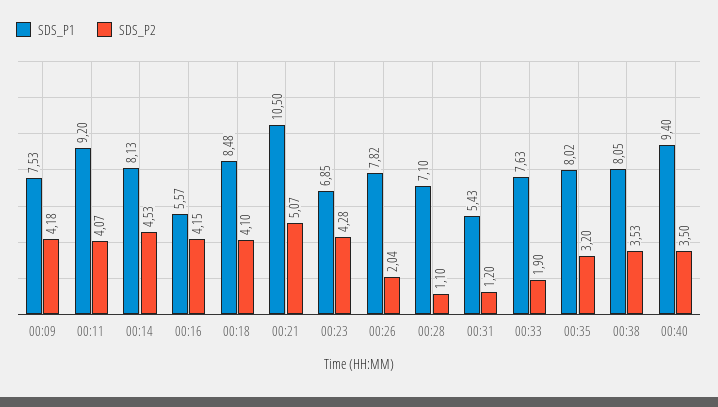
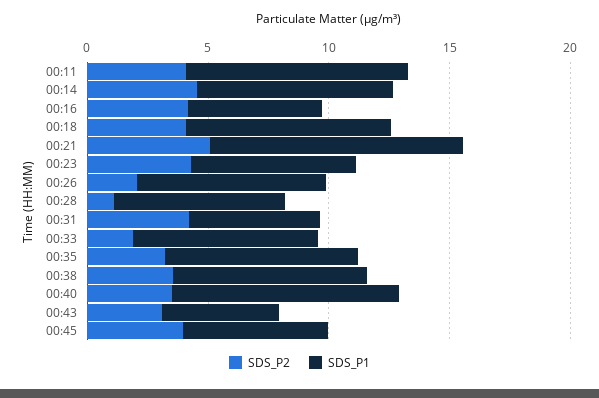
SDS_P1, 00:09: 7.53 -> none
SDS_P2, 00:09: 4.18 -> none
SDS_P2, 00:31: 1.2 -> 4
SDS_P2, 00:43: none -> 3
SDS_P1, 00:43: none -> 5
SDS_P2, 00:45: none -> 4
SDS_P1, 00:45: none -> 6

